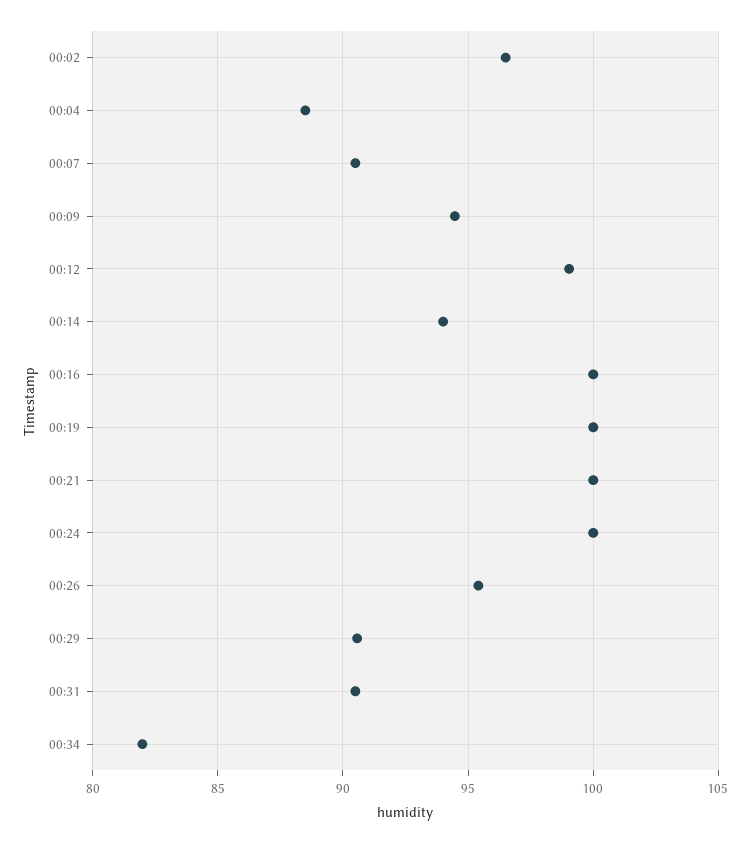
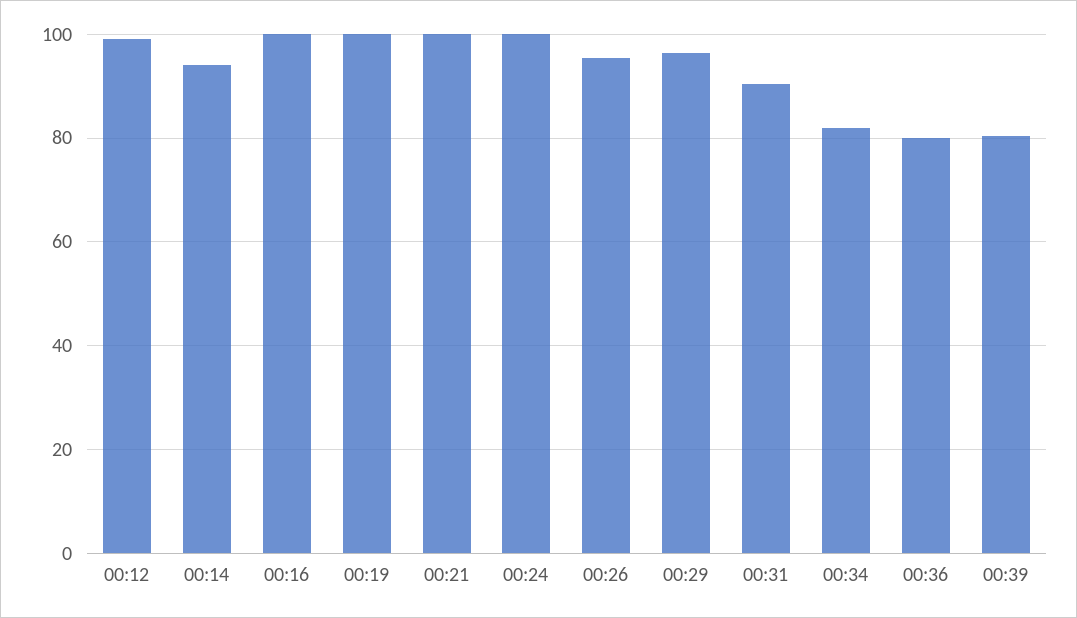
00:02: 96.5 -> none
00:04: 88.5 -> none
00:07: 90.5 -> none
00:09: 94.5 -> none
00:29: 90.5 -> 96
00:36: none -> 80
00:39: none -> 80

